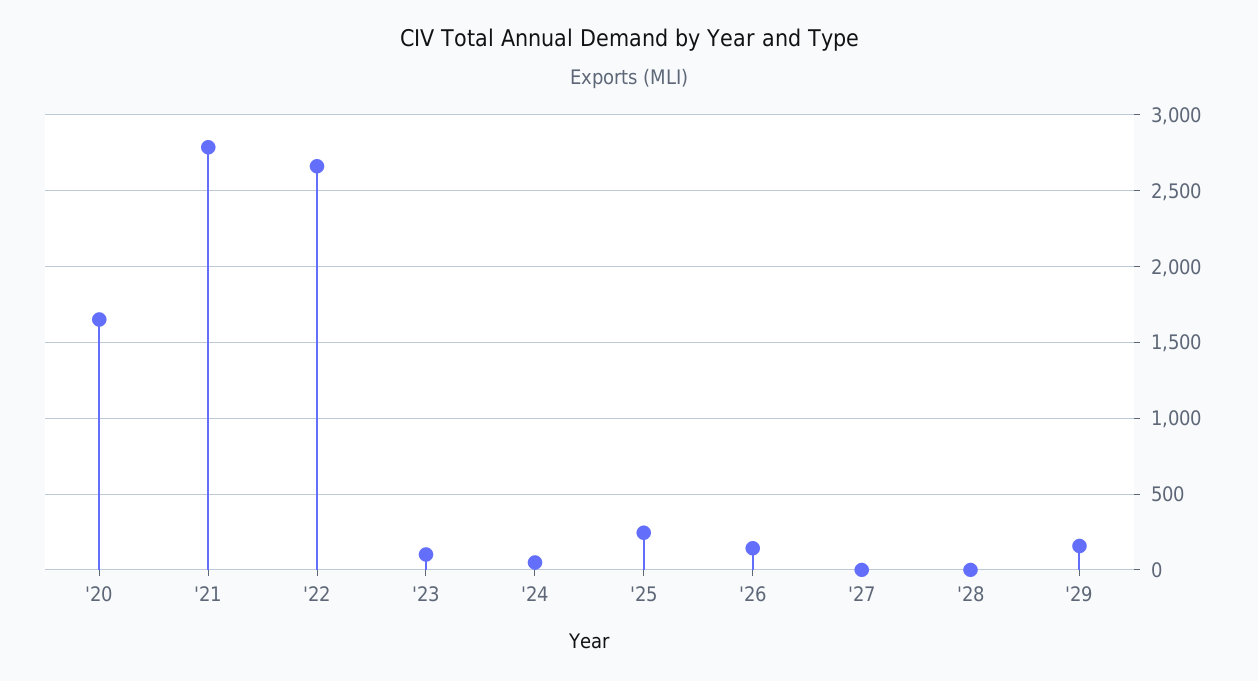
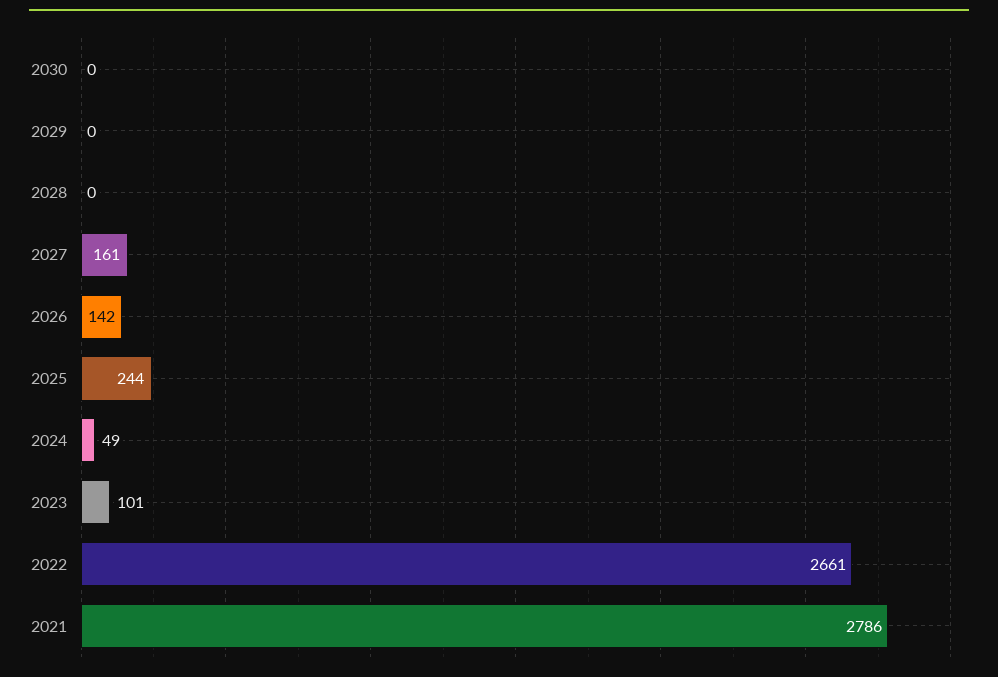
'20: 1650 -> none
'27: 0 -> 161
'29: 150 -> 0
2030: none -> 0

